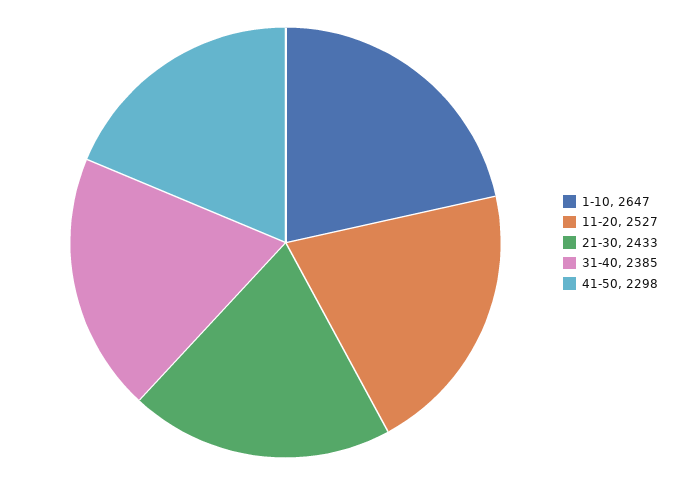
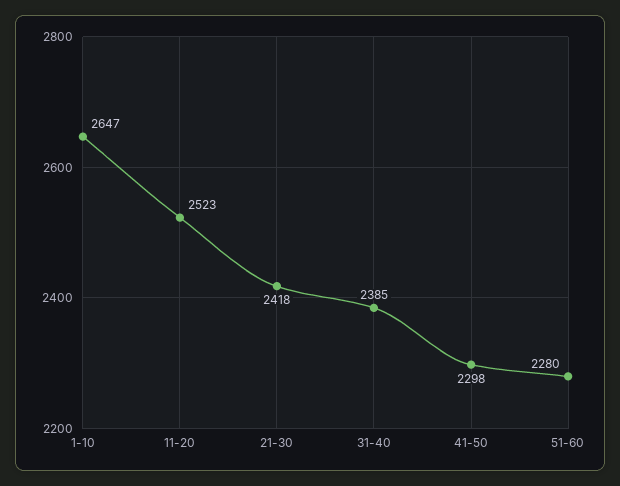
11-20: 2527 -> 2523
21-30: 2433 -> 2418
51-60: none -> 2280

